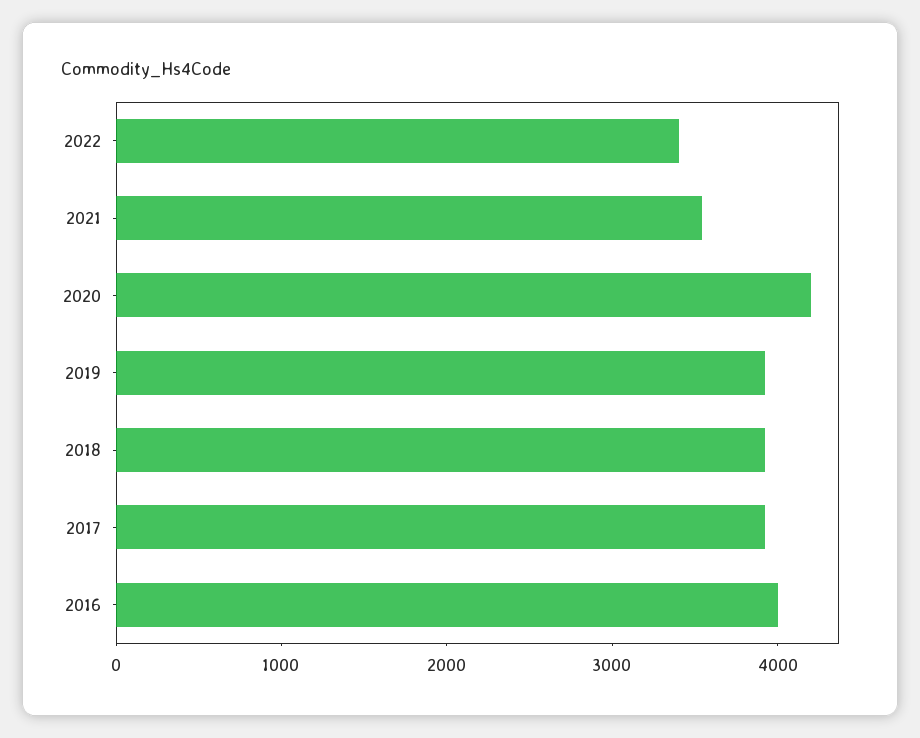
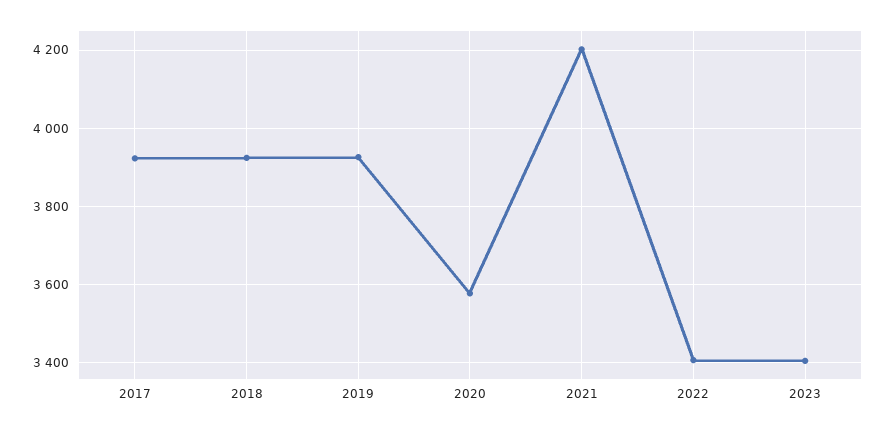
2021: 3600 -> 4200
2020: 4200 -> 3580
2016: 4000 -> none
2023: none -> 3400

